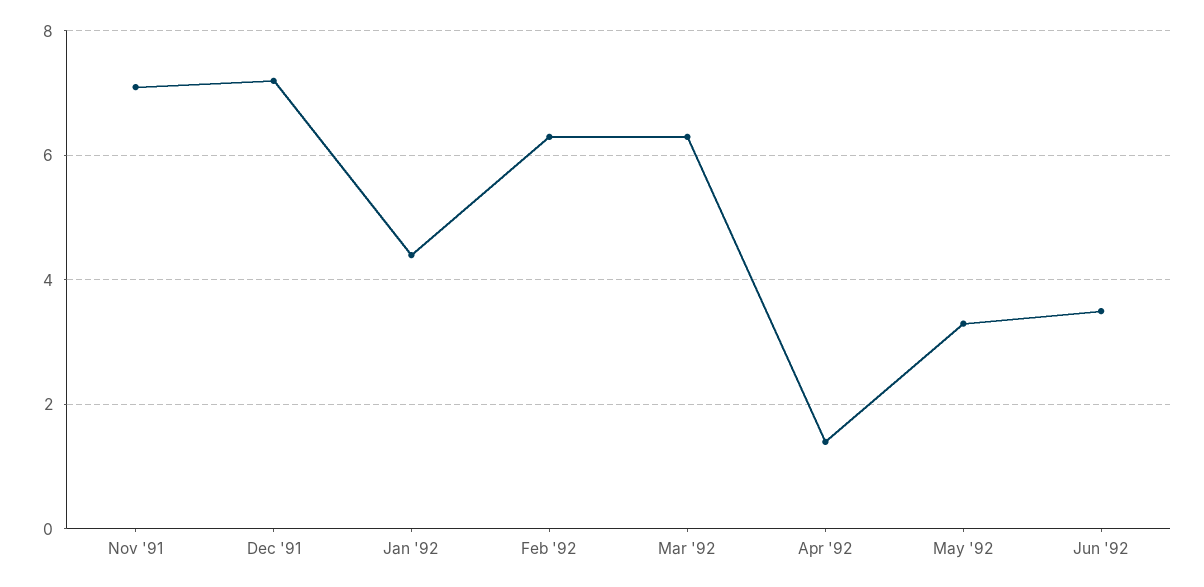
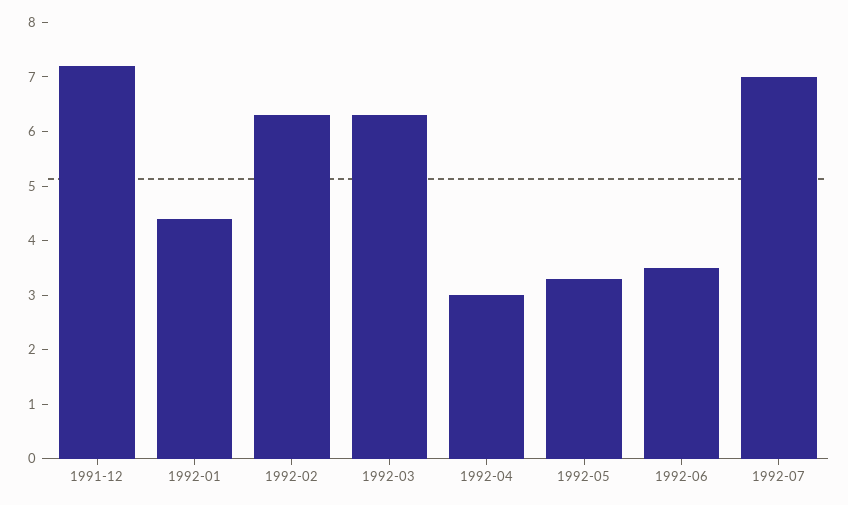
Nov '91: 7 -> none
Apr '92: 1.5 -> 3
1992-07: none -> 7

